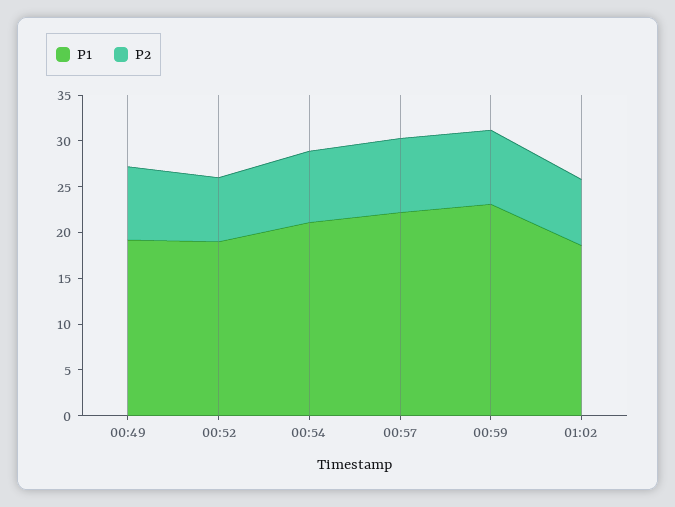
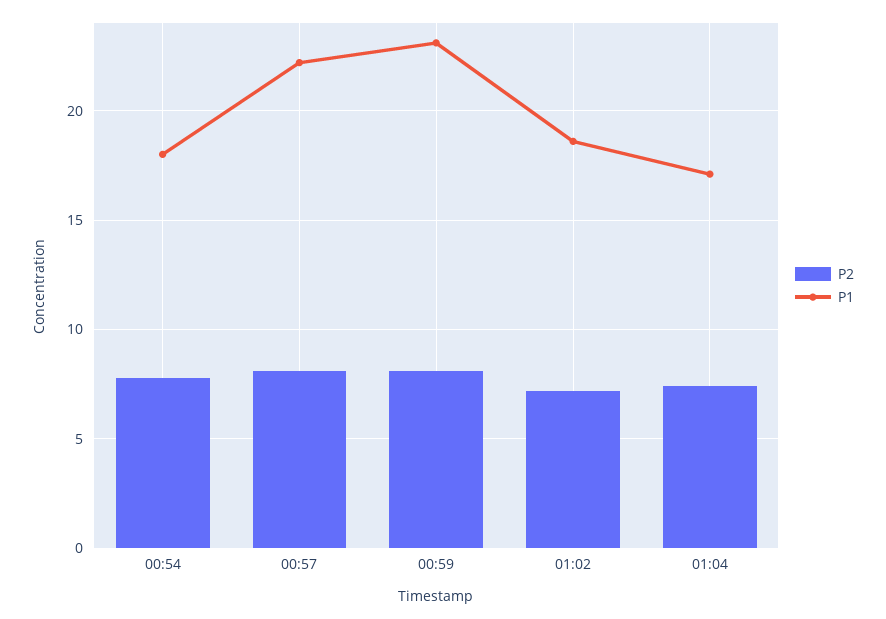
P1, 00:49: 19 -> none
P2, 00:49: 8 -> none
P1, 00:52: 19 -> none
P2, 00:52: 7 -> none
P1, 00:54: 21 -> 18
P2, 01:04: none -> 7.5
P1, 01:04: none -> 17

